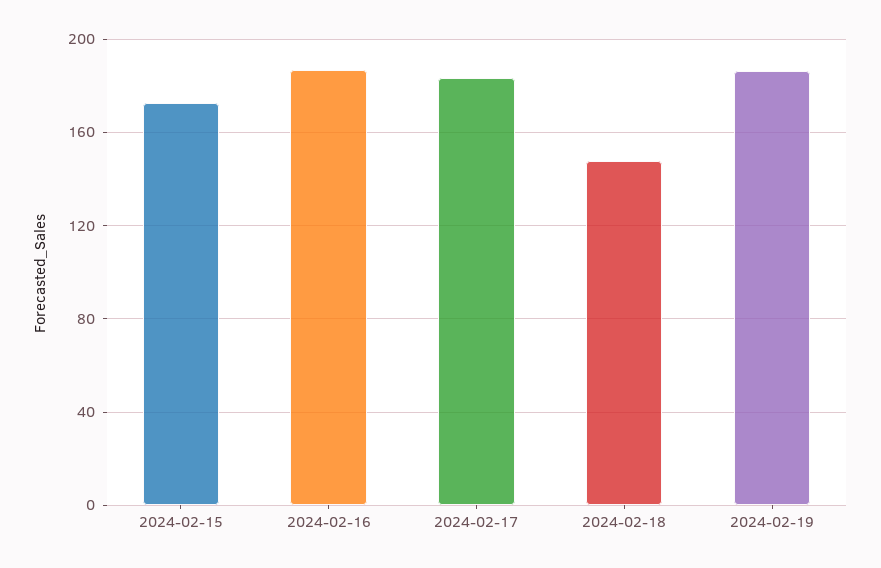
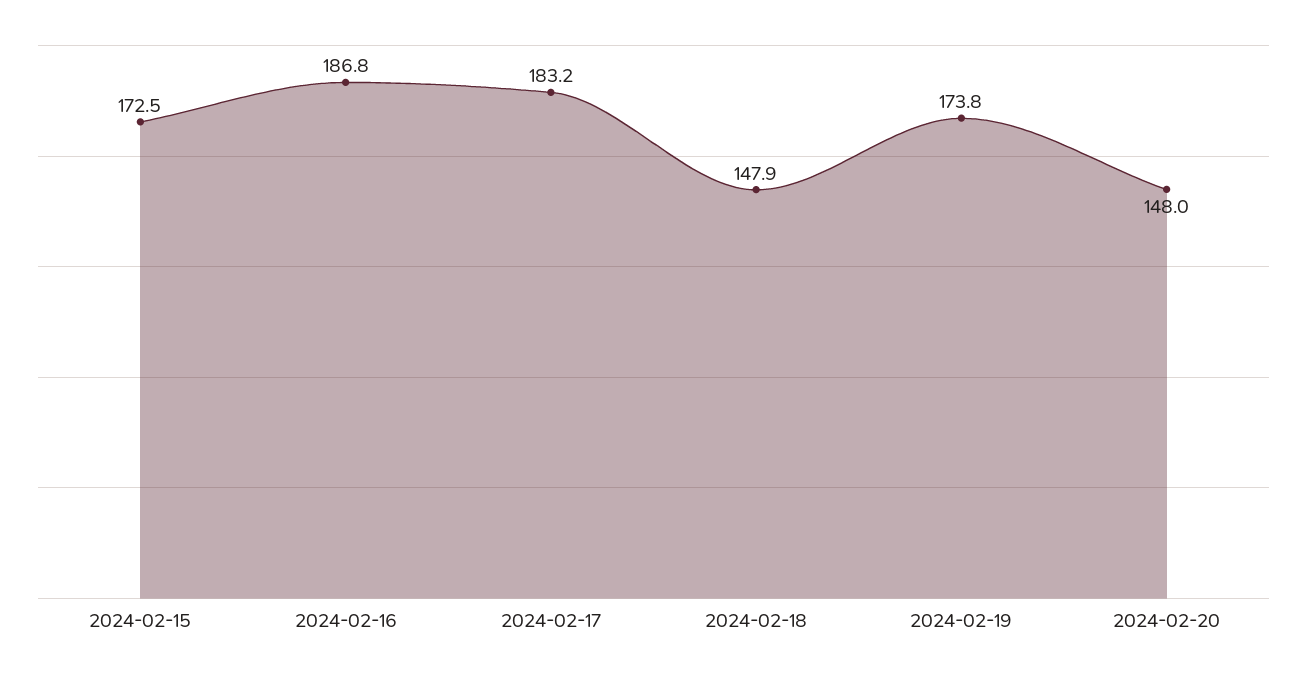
2024-02-19: 185 -> 173.8
2024-02-20: none -> 148

